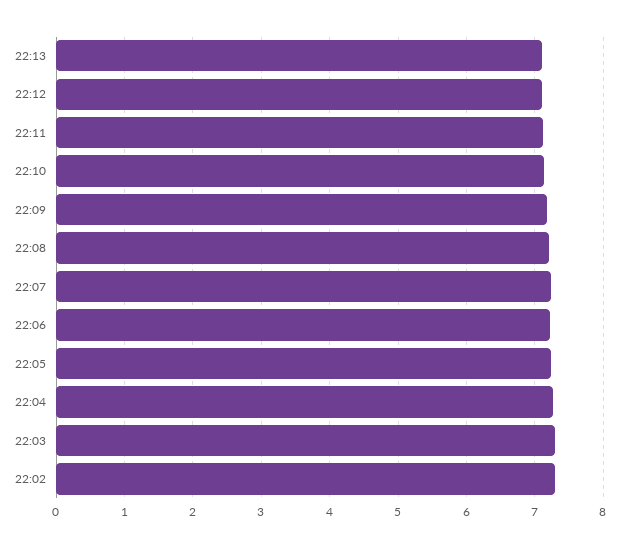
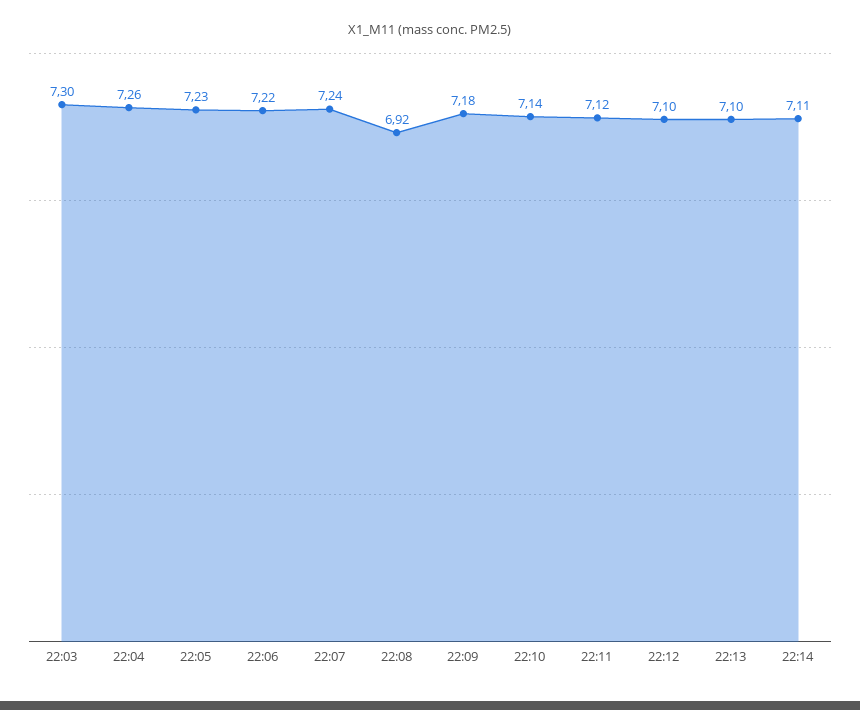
22:08: 7.2 -> 6.92
22:02: 7.3 -> none
22:14: none -> 7.11

